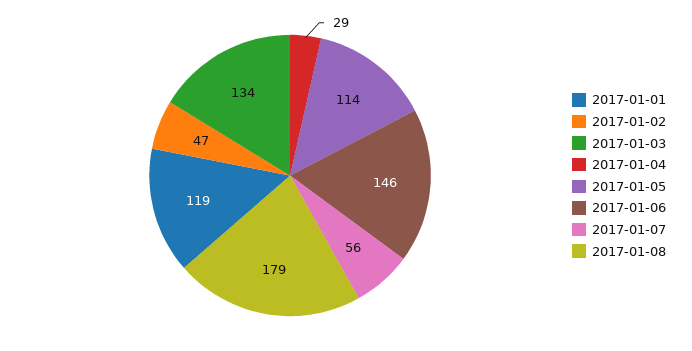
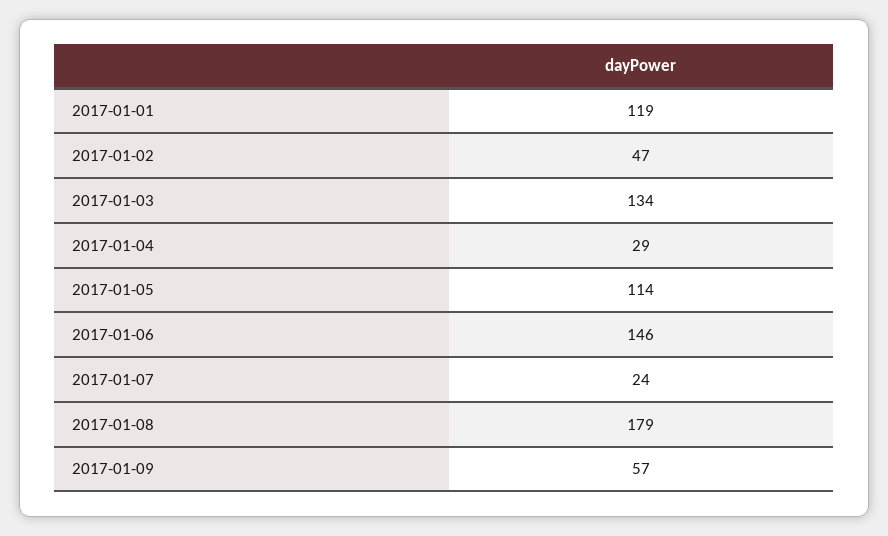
2017-01-07: 56 -> 24
2017-01-09: none -> 57

